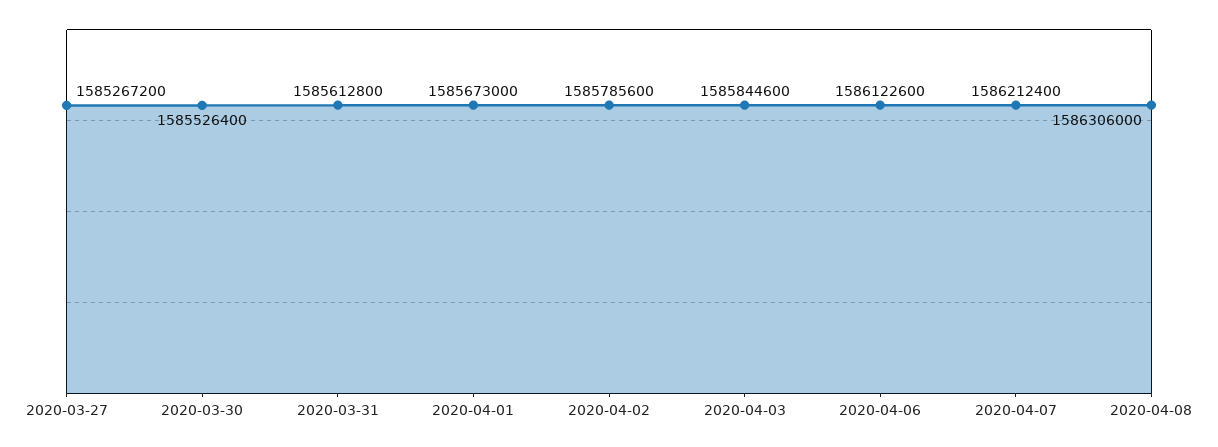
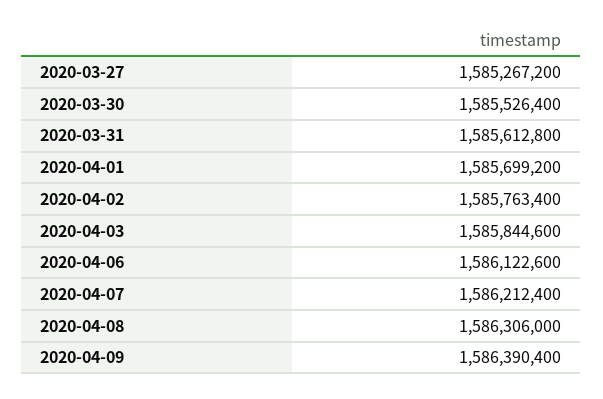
2020-04-01: 1585673000 -> 1585699200
2020-04-02: 1585785600 -> 1585763400
2020-04-09: none -> 1586390400

